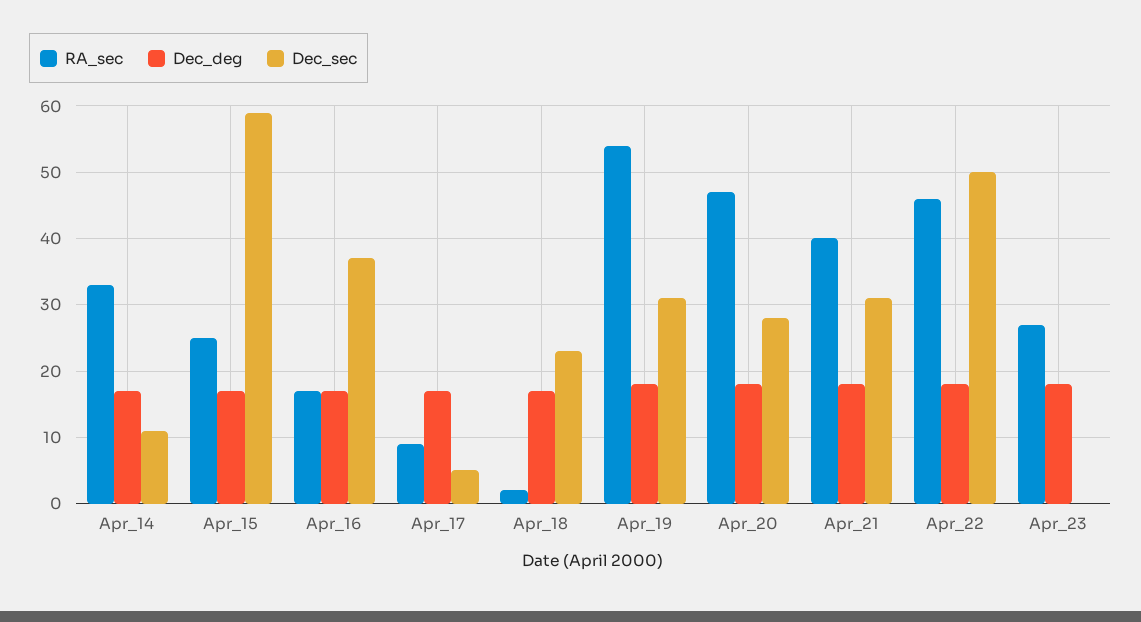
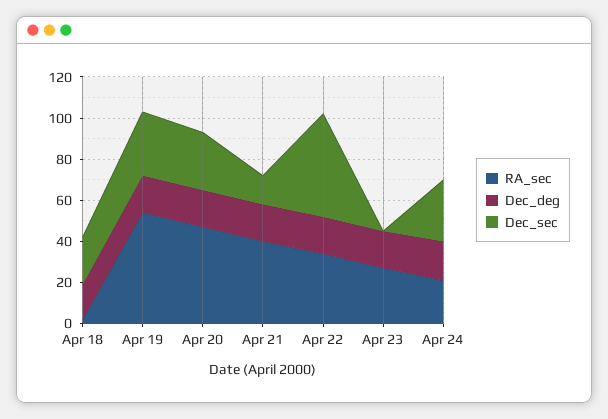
RA_sec, Apr_14: 33 -> none
Dec_deg, Apr_14: 17 -> none
Dec_sec, Apr_14: 11 -> none
RA_sec, Apr_15: 25 -> none
Dec_deg, Apr_15: 17 -> none
Dec_sec, Apr_15: 59 -> none
RA_sec, Apr_16: 17 -> none
Dec_deg, Apr_16: 17 -> none
Dec_sec, Apr_16: 37 -> none
RA_sec, Apr_17: 9 -> none
Dec_deg, Apr_17: 17 -> none
Dec_sec, Apr_17: 5 -> none
Dec_sec, Apr_21: 31 -> 15
RA_sec, Apr_22: 46 -> 35
RA_sec, Apr 24: none -> 20
Dec_deg, Apr 24: none -> 20
Dec_sec, Apr 24: none -> 30

